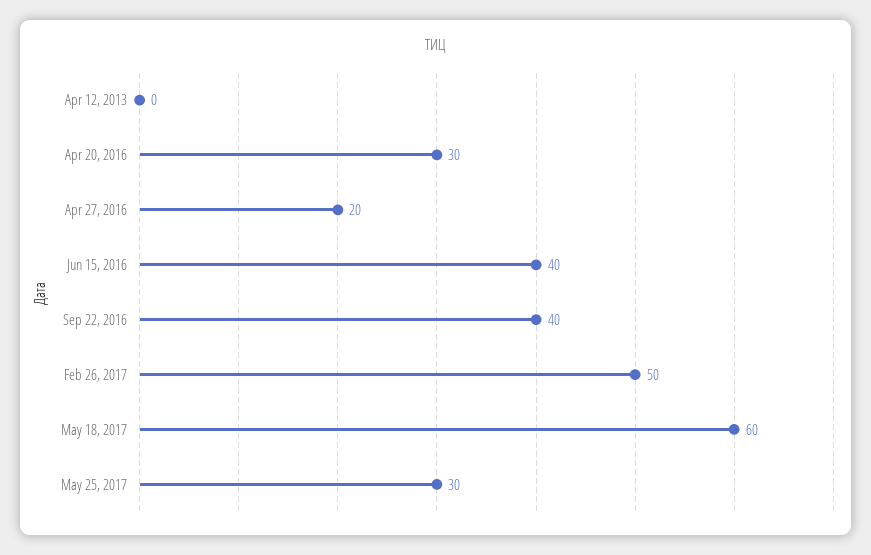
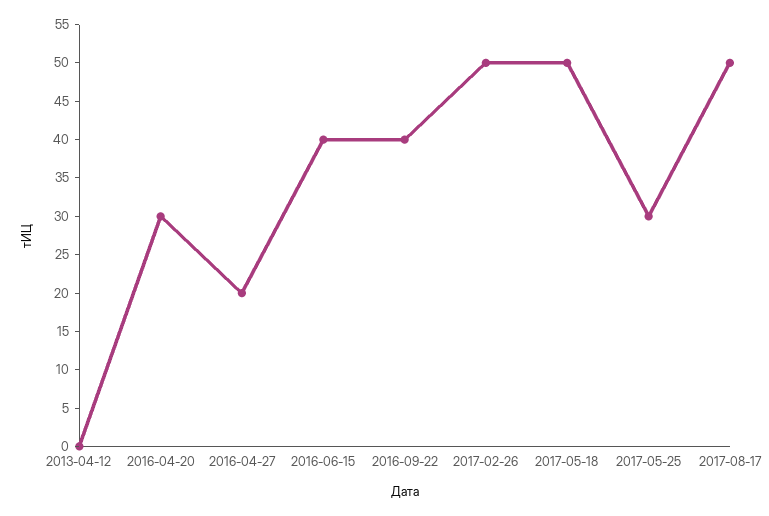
May 18, 2017: 60 -> 50
2017-08-17: none -> 50

